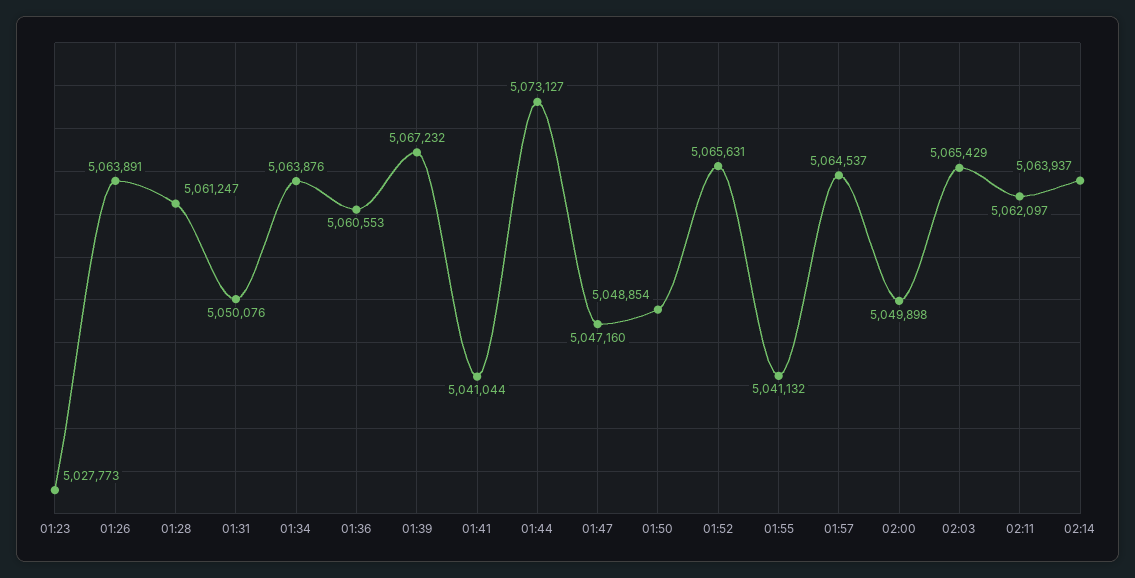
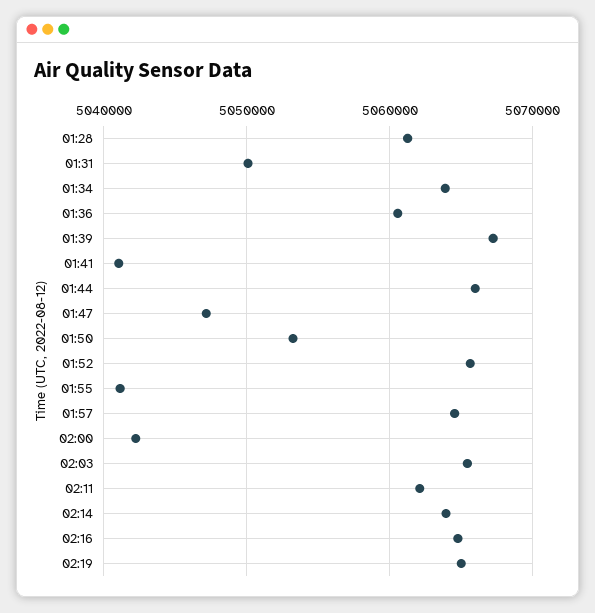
01:23: 5027773 -> none
01:26: 5063891 -> none
01:44: 5073127 -> 5066000
01:50: 5048854 -> 5053000
02:00: 5049898 -> 5042000
02:16: none -> 5065000
02:19: none -> 5065000

